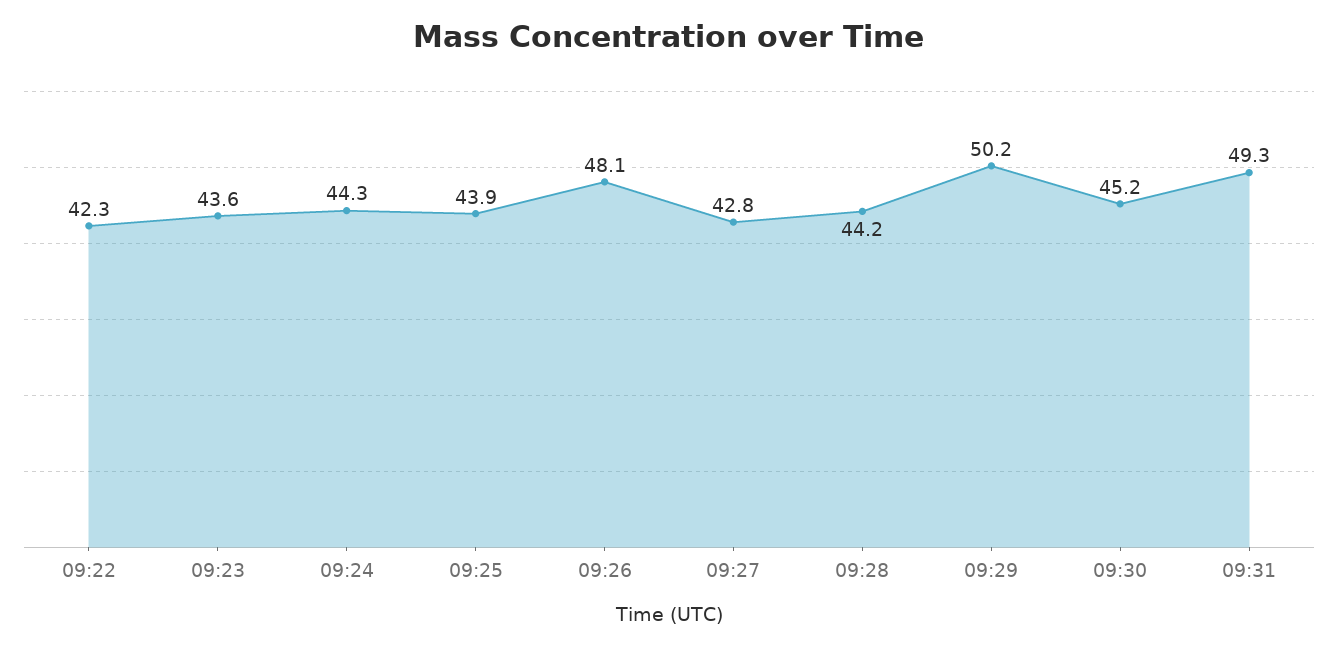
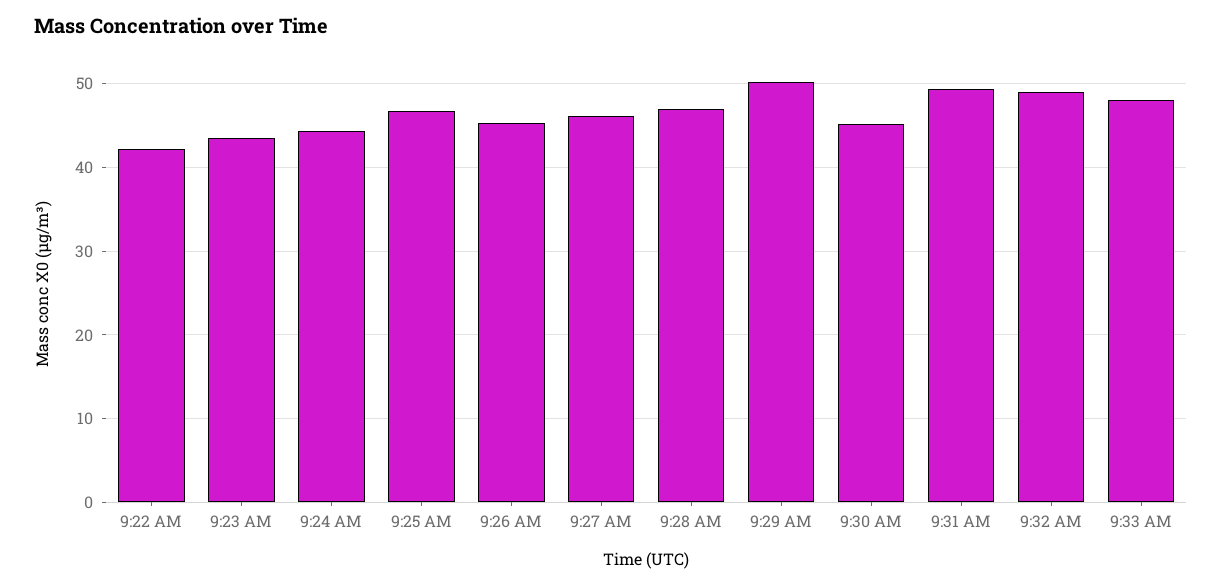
09:25: 43.9 -> 47
09:26: 48.1 -> 45
09:27: 42.8 -> 46
09:28: 44.2 -> 47
9:32 AM: none -> 49
9:33 AM: none -> 48

